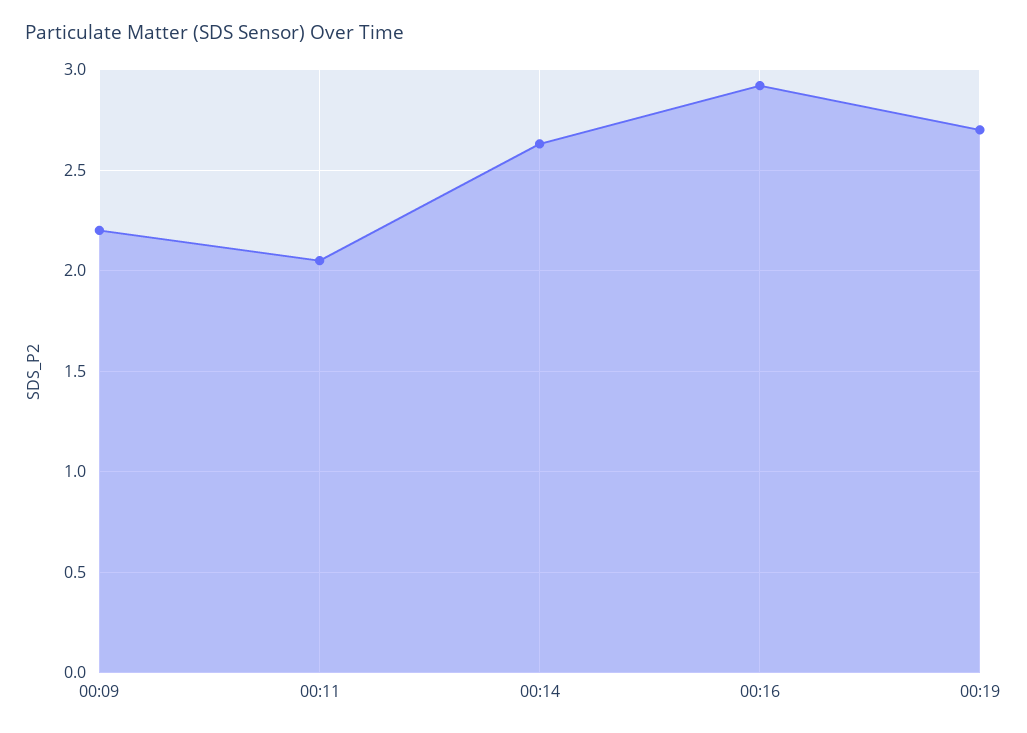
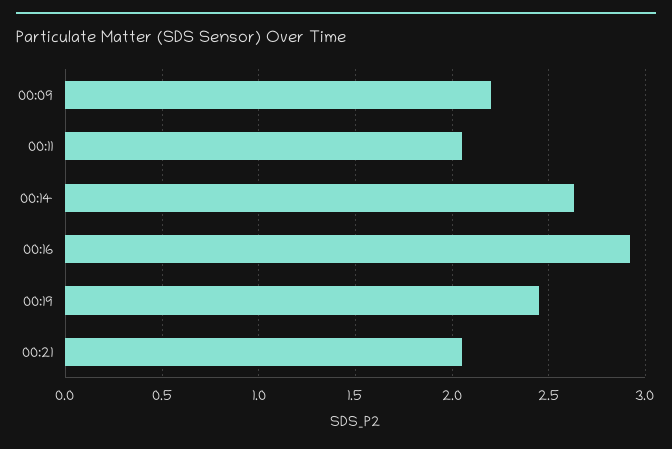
00:19: 2.7 -> 2.45
00:21: none -> 2.05

